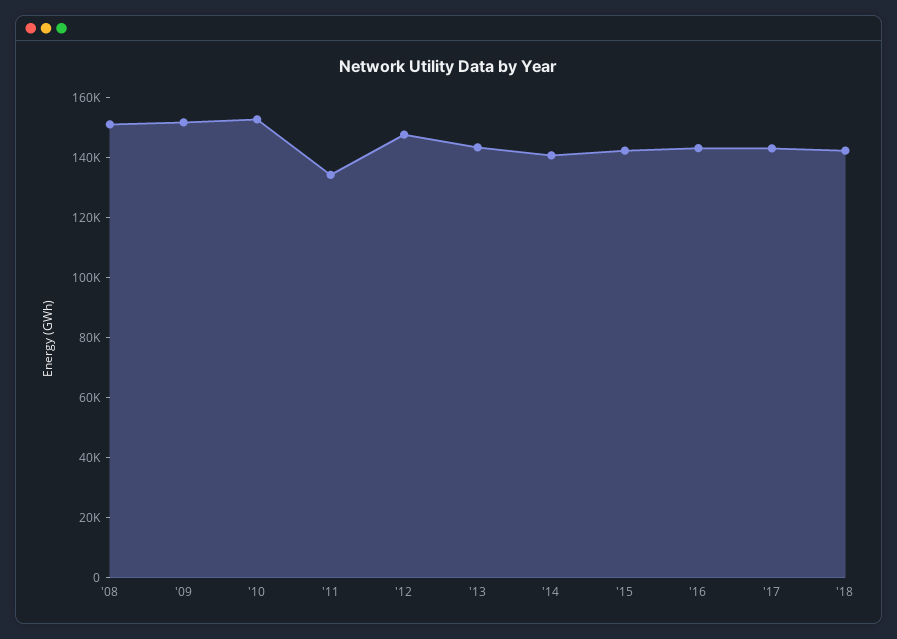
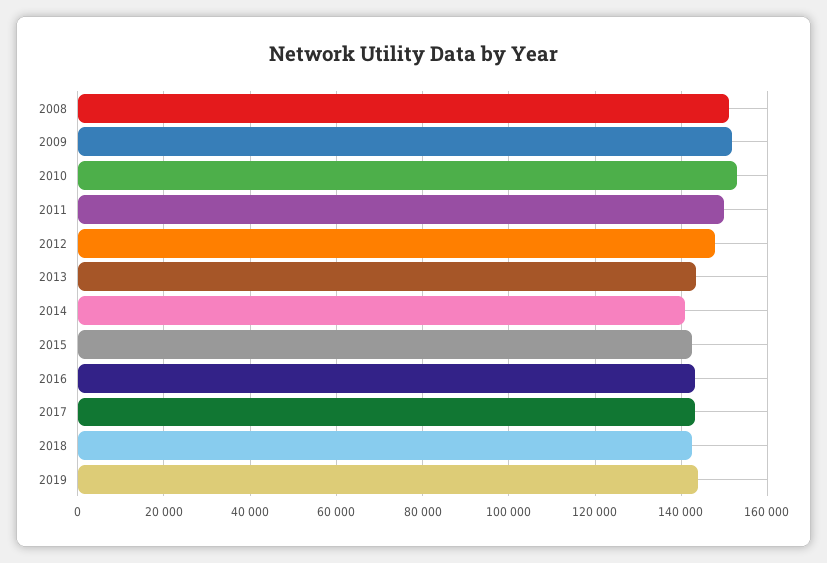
'11: 135000 -> 150000
2019: none -> 144000

